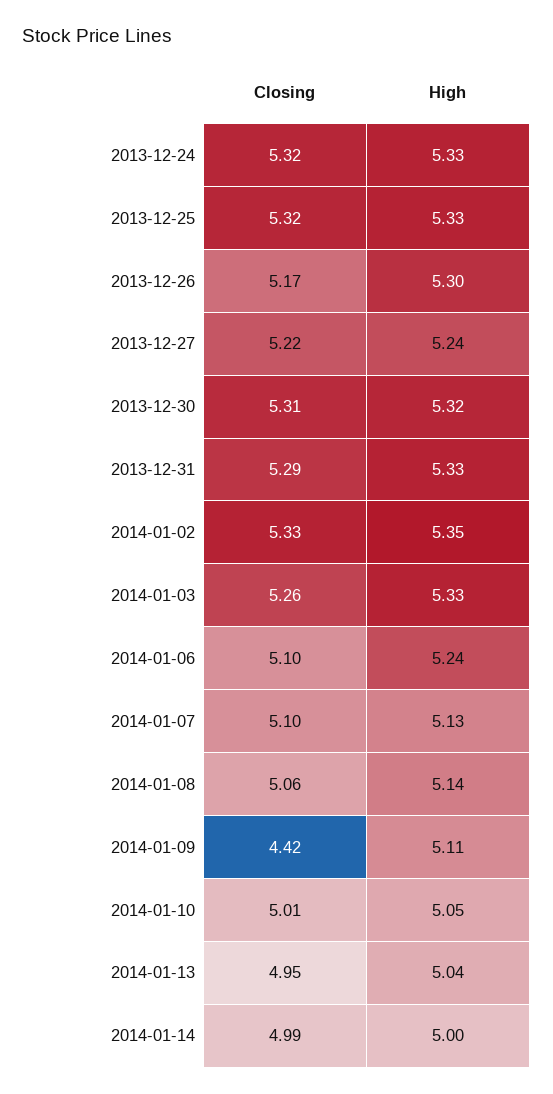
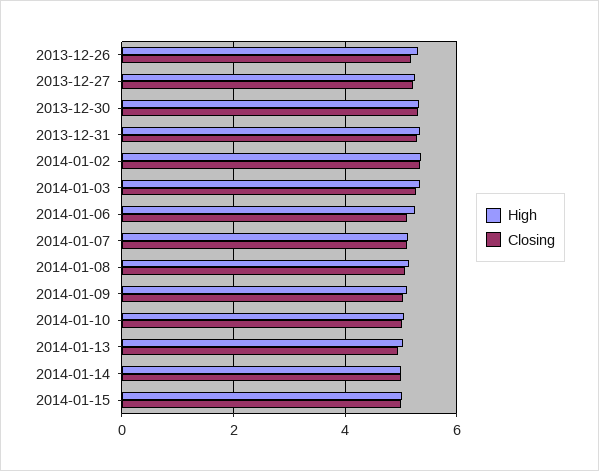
Closing, 2013-12-24: 5.32 -> none
High, 2013-12-24: 5.33 -> none
Closing, 2013-12-25: 5.32 -> none
High, 2013-12-25: 5.33 -> none
Closing, 2014-01-09: 4.42 -> 5
High, 2014-01-15: none -> 5
Closing, 2014-01-15: none -> 5

